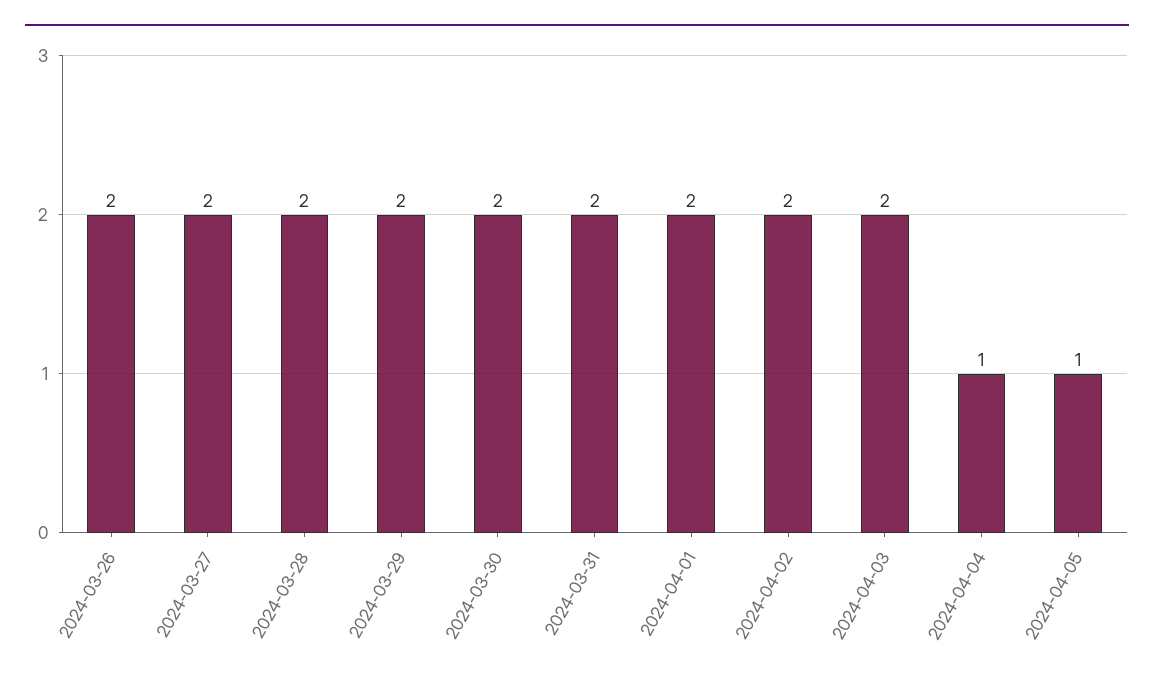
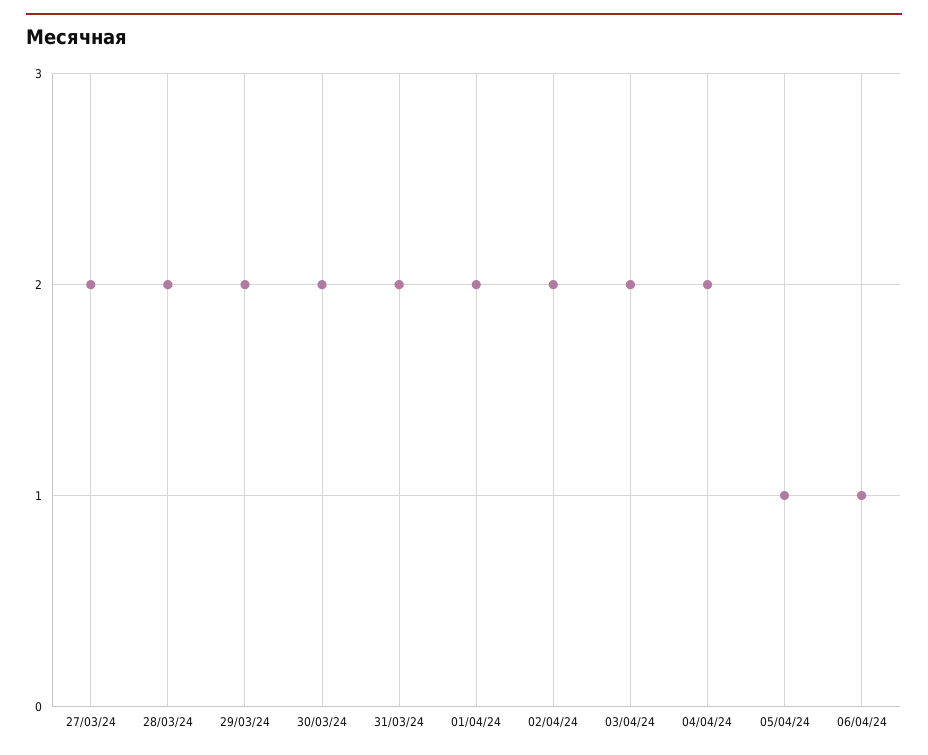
2024-03-26: 2 -> none
2024-04-04: 1 -> 2
06/04/24: none -> 1

